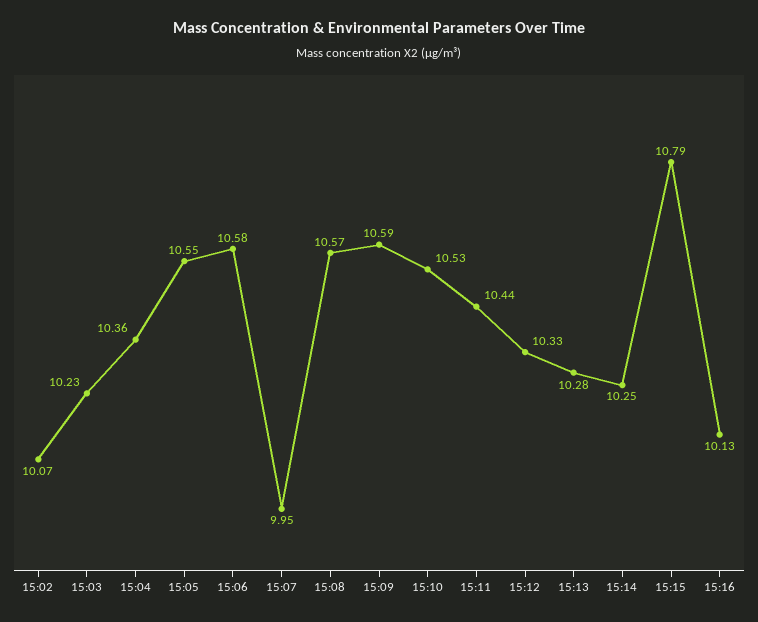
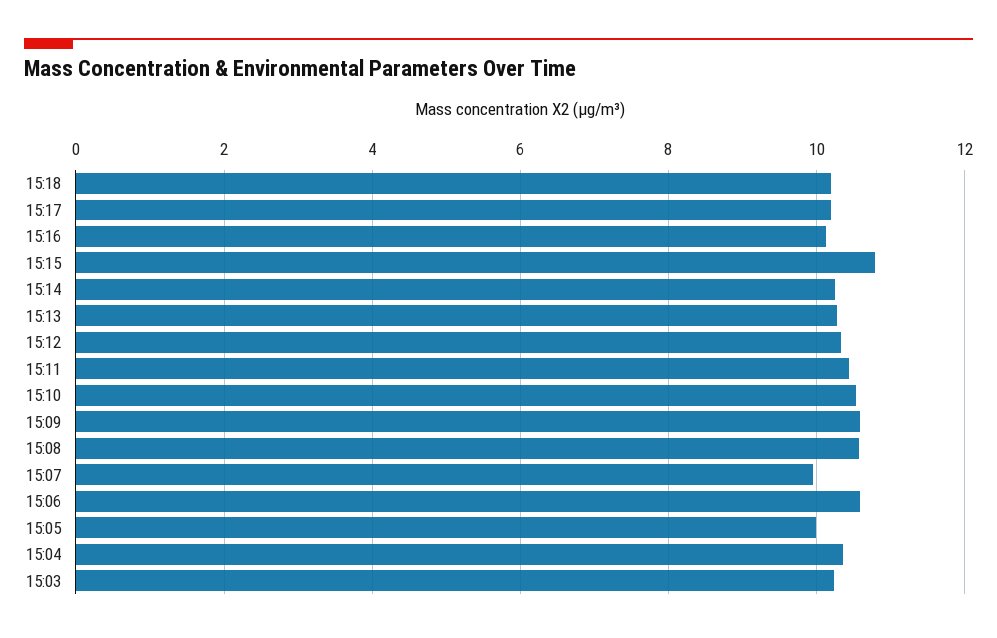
15:02: 10.07 -> none
15:05: 10.55 -> 10
15:18: none -> 10.2
15:17: none -> 10.2

